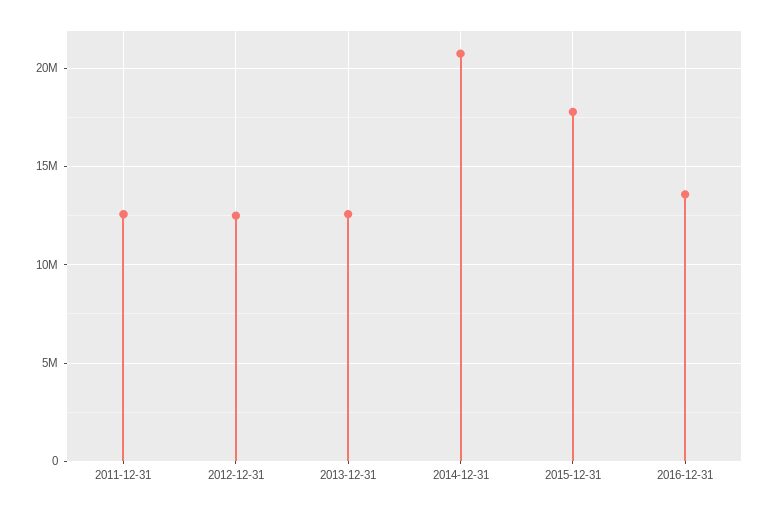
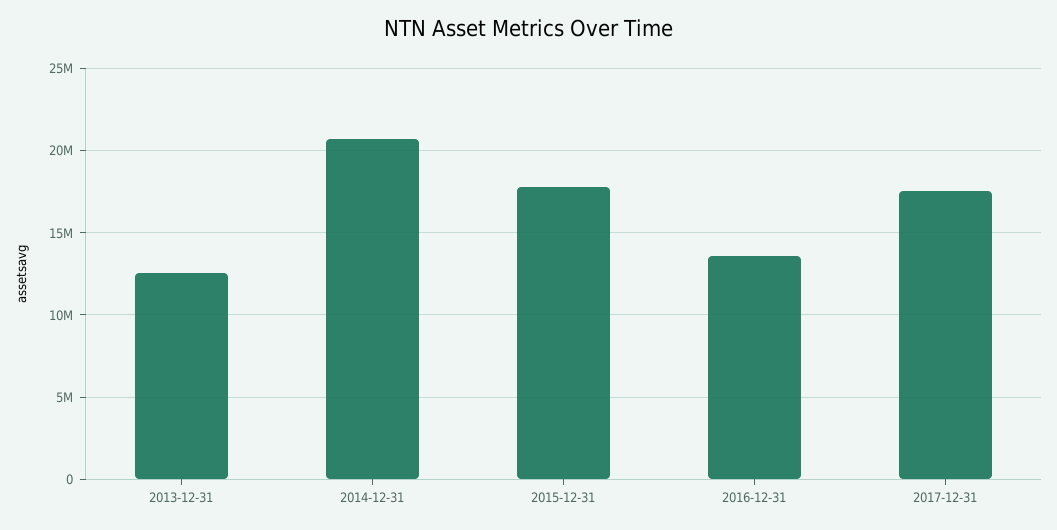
2011-12-31: 12500000 -> none
2012-12-31: 12500000 -> none
2017-12-31: none -> 17500000

